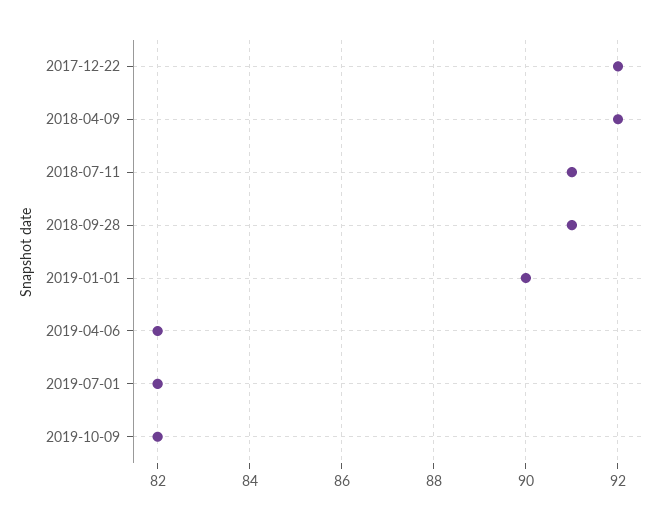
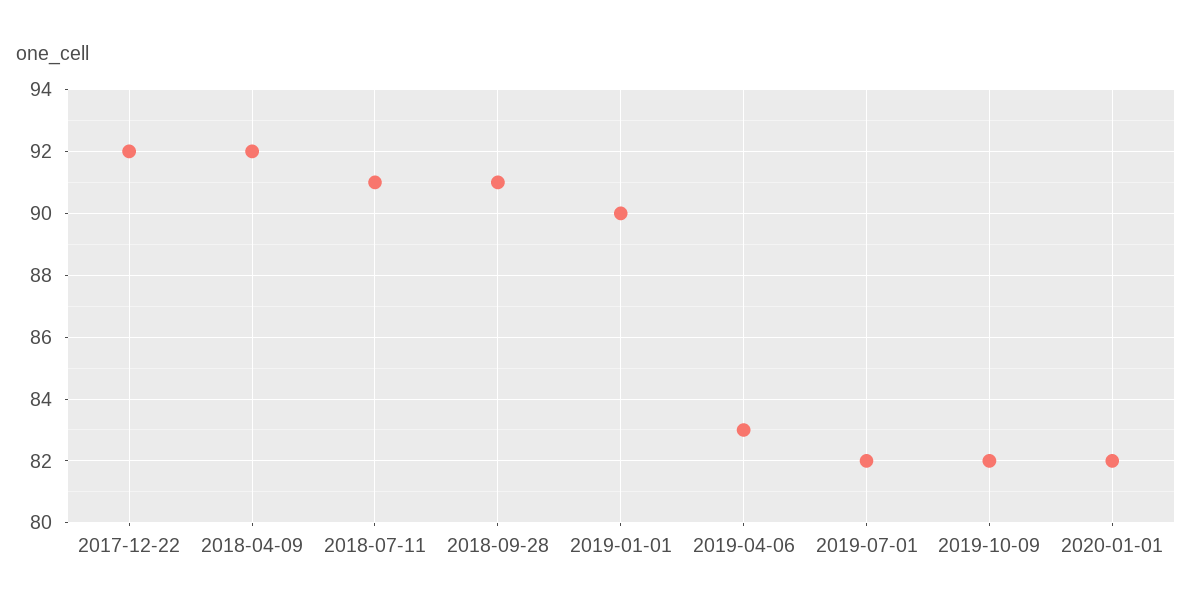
2019-04-06: 82 -> 83
2020-01-01: none -> 82

